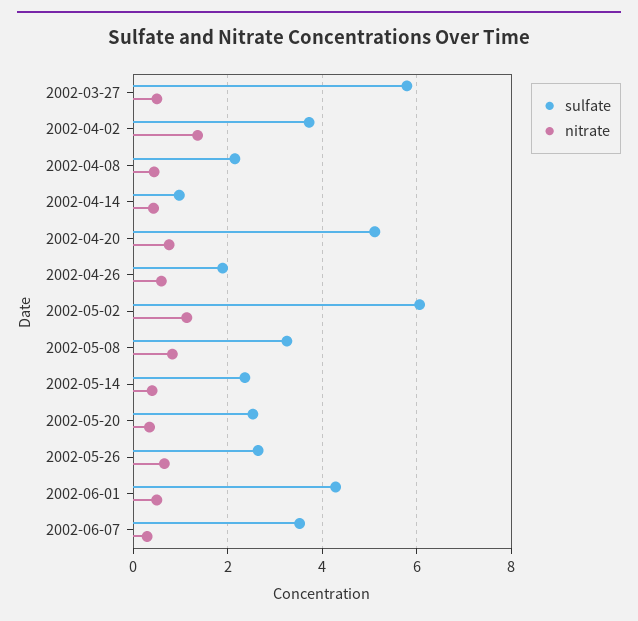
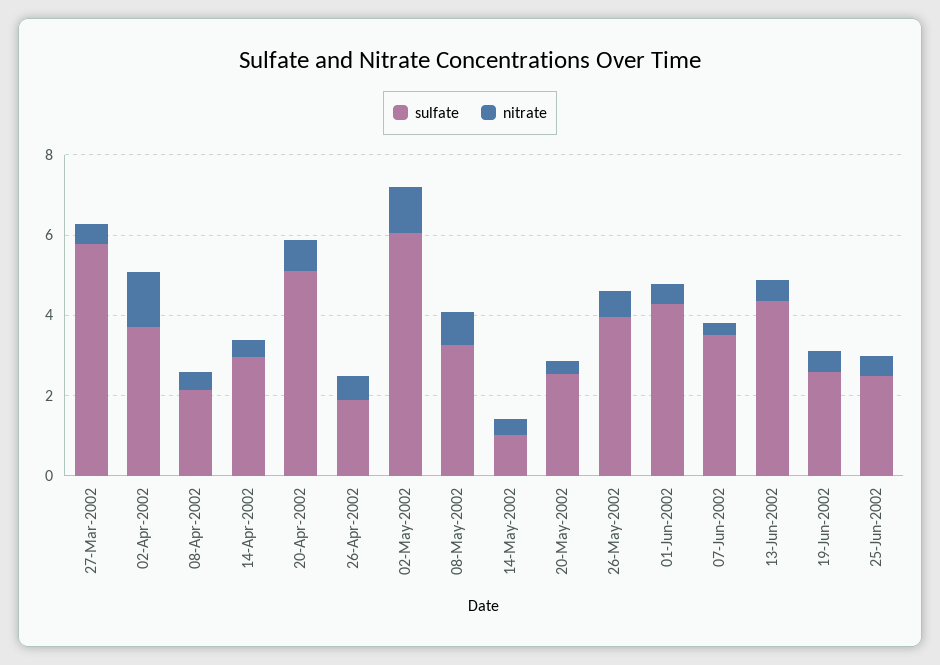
sulfate, 2002-04-14: 1 -> 3
sulfate, 2002-05-14: 2.4 -> 1
sulfate, 2002-05-26: 2.6 -> 4
sulfate, 13-Jun-2002: none -> 4.5
nitrate, 13-Jun-2002: none -> 0.5
sulfate, 19-Jun-2002: none -> 2.5
nitrate, 19-Jun-2002: none -> 0.5
sulfate, 25-Jun-2002: none -> 2.5
nitrate, 25-Jun-2002: none -> 0.5

